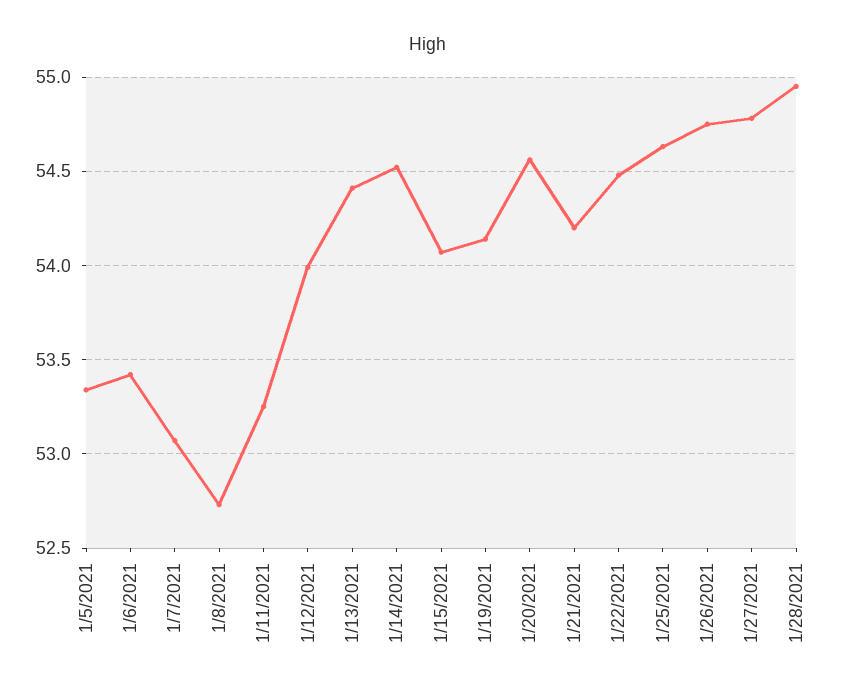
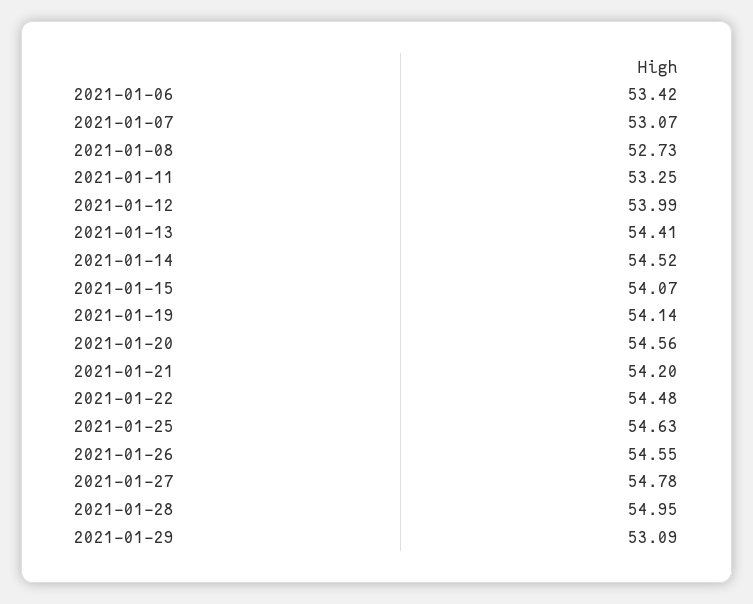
1/5/2021: 53.35 -> none
1/26/2021: 54.75 -> 54.55
2021-01-29: none -> 53.09

